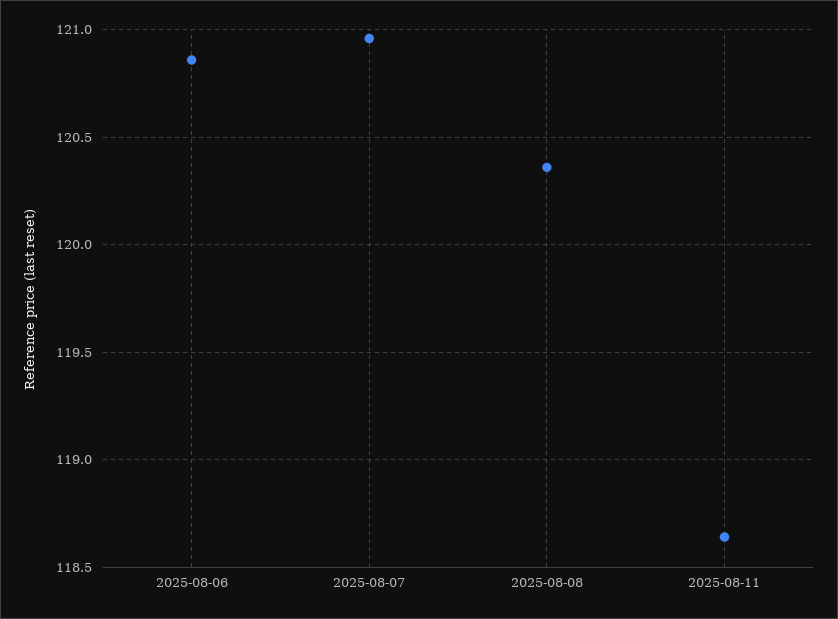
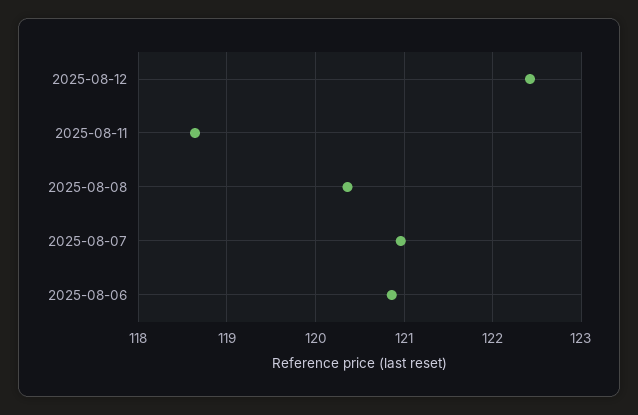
2025-08-12: none -> 122.4

